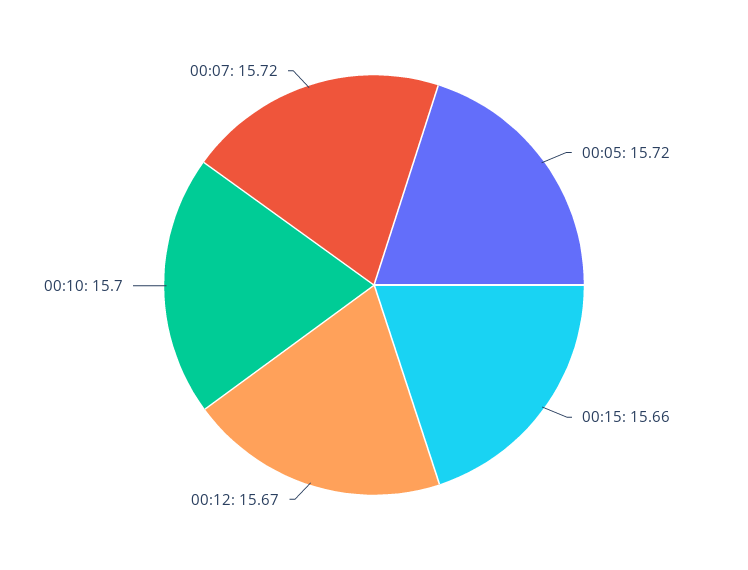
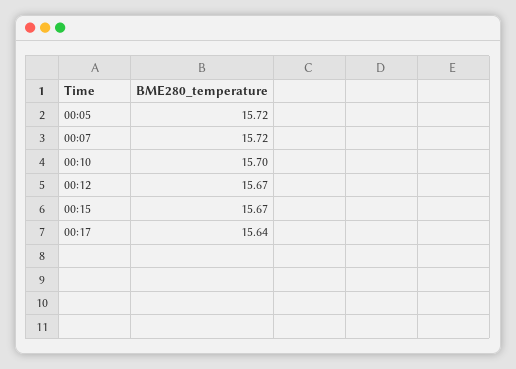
00:15: 15.66 -> 15.67
00:17: none -> 15.64

